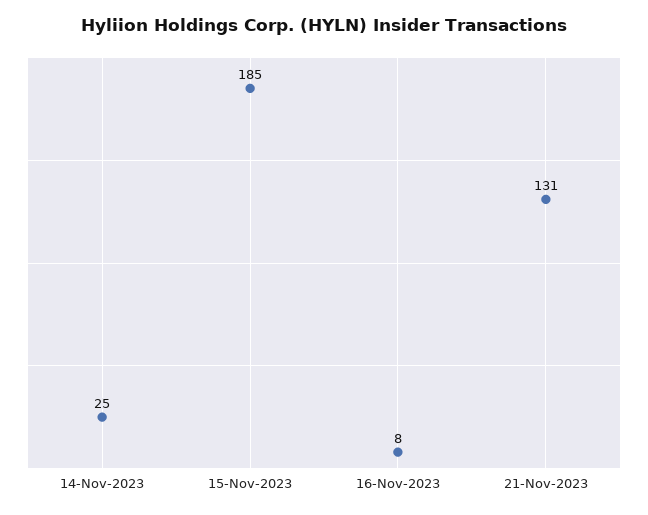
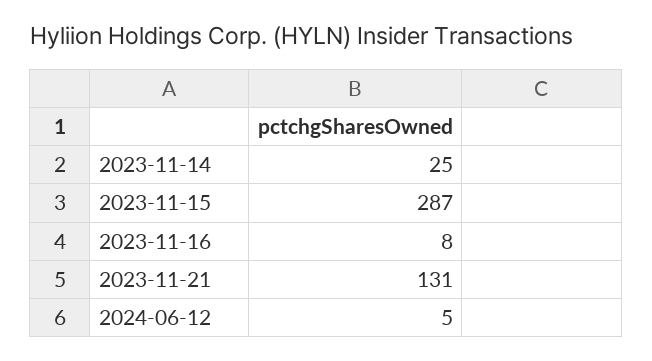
15-Nov-2023: 185 -> 287
2024-06-12: none -> 5

